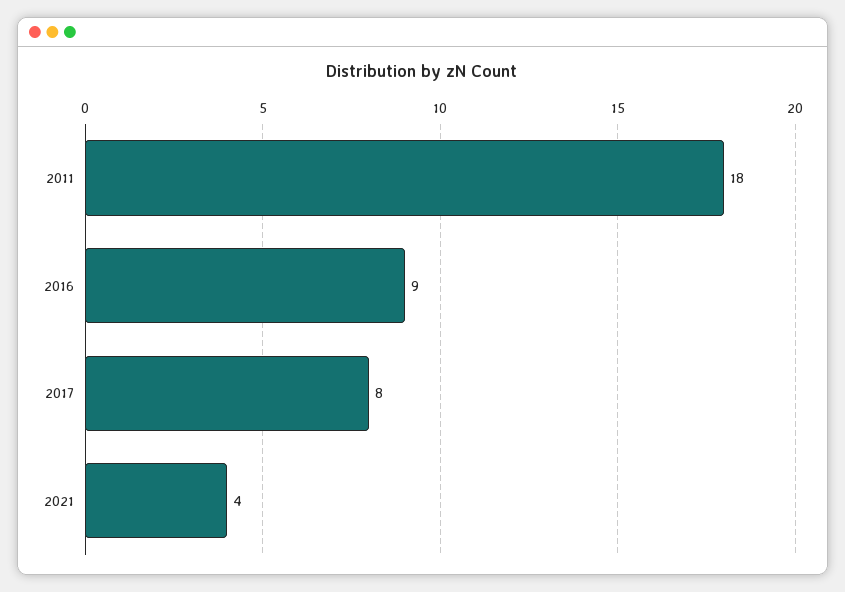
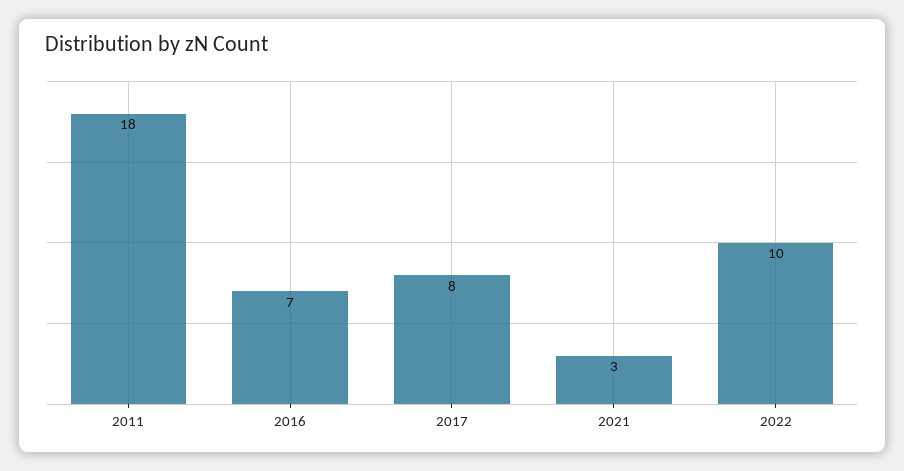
2016: 9 -> 7
2021: 4 -> 3
2022: none -> 10

